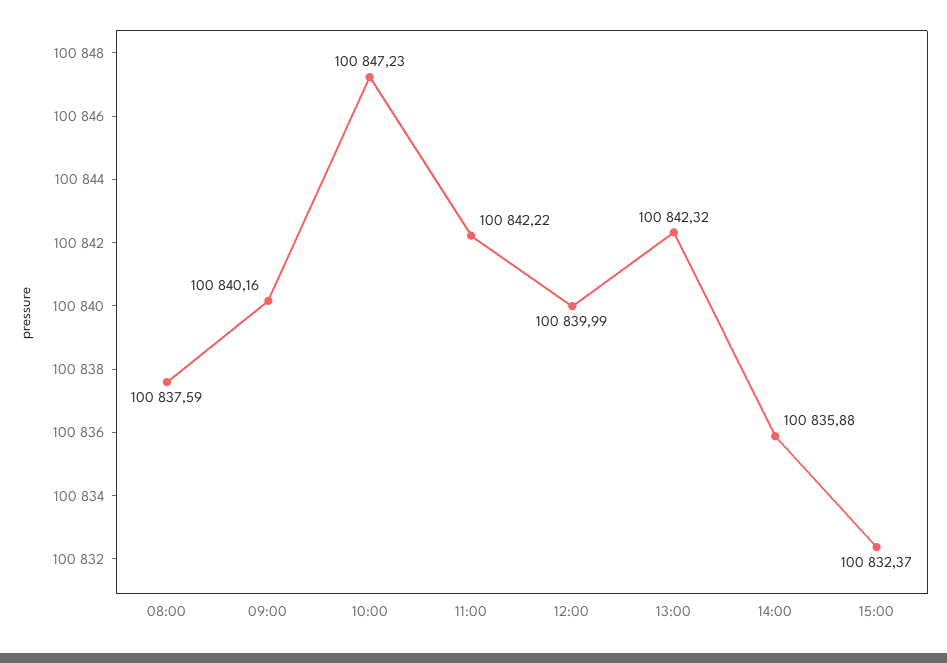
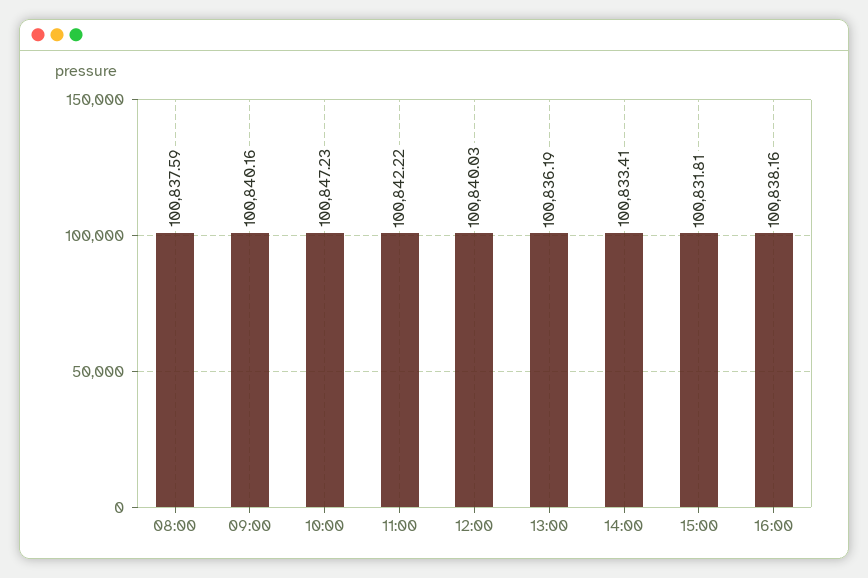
12:00: 100839.99 -> 100840.03
13:00: 100842.32 -> 100836.19
14:00: 100835.88 -> 100833.41
15:00: 100832.37 -> 100831.81
16:00: none -> 100838.16

